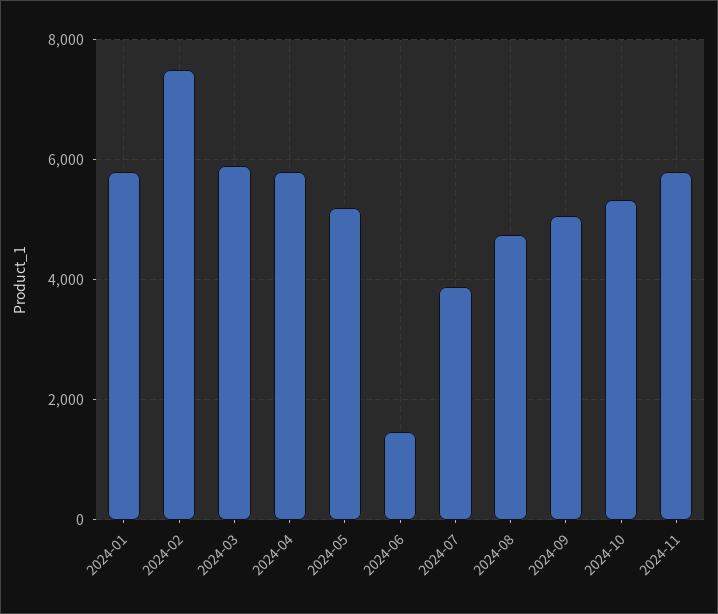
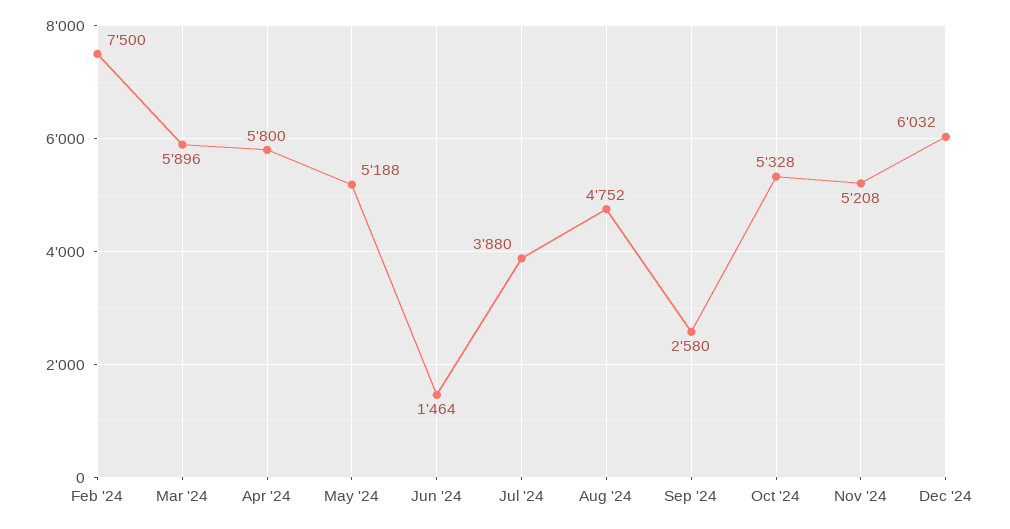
2024-01: 5800 -> none
2024-09: 5000 -> 2580
2024-11: 5800 -> 5208
Dec '24: none -> 6032

